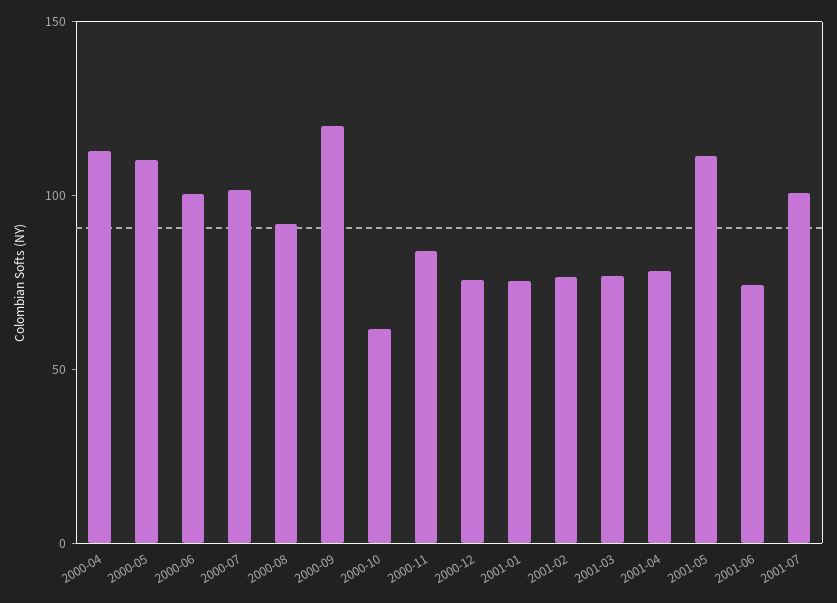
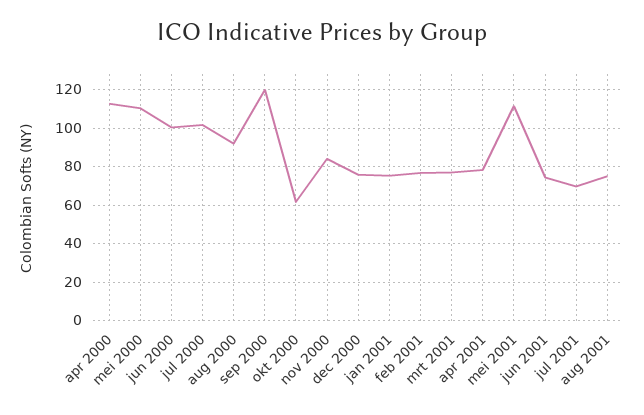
2001-07: 100 -> 70
aug 2001: none -> 75

